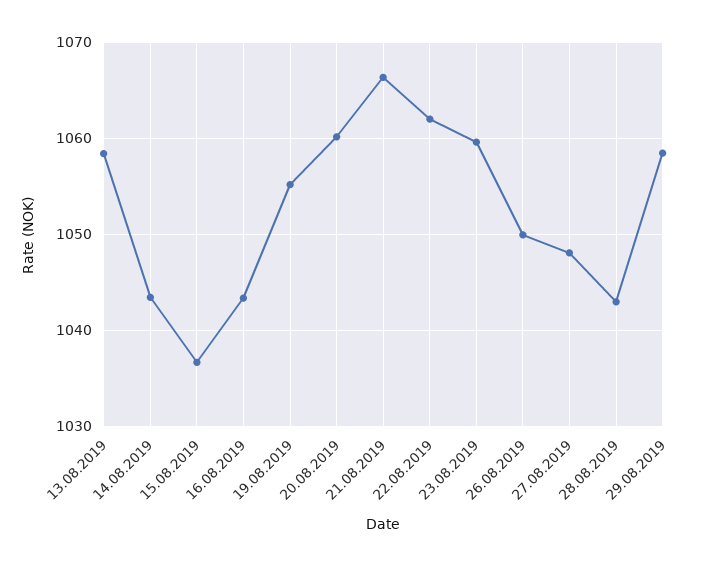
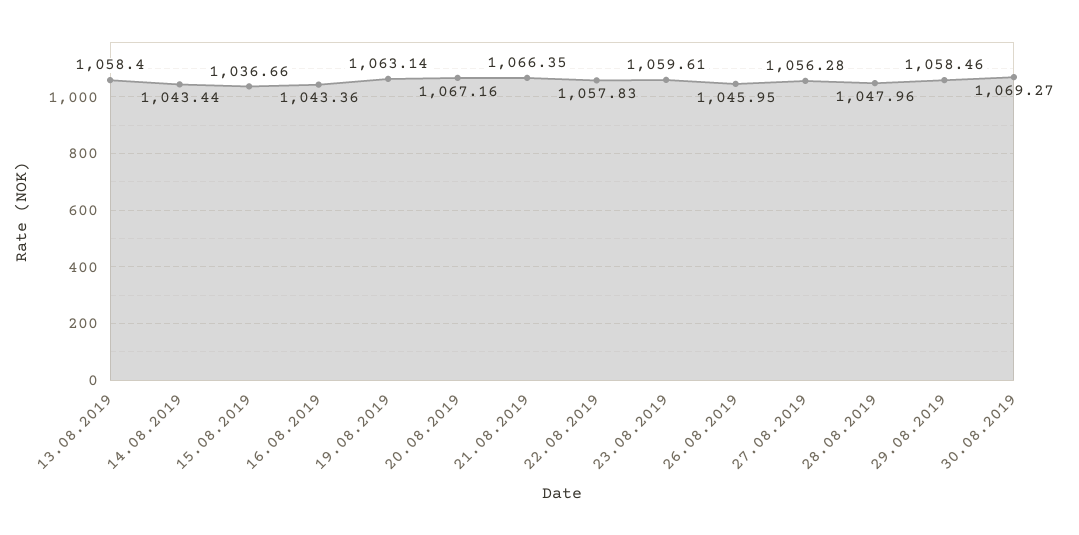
19.08.2019: 1055 -> 1063.14
20.08.2019: 1060 -> 1067.16
22.08.2019: 1062 -> 1057.83
26.08.2019: 1050 -> 1045.95
27.08.2019: 1048 -> 1056.28
28.08.2019: 1043 -> 1047.96
30.08.2019: none -> 1069.27

